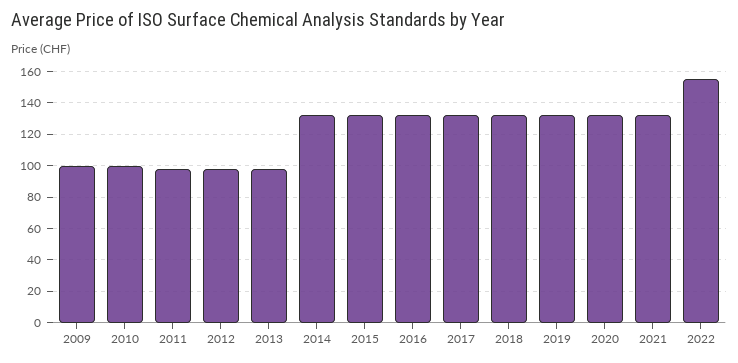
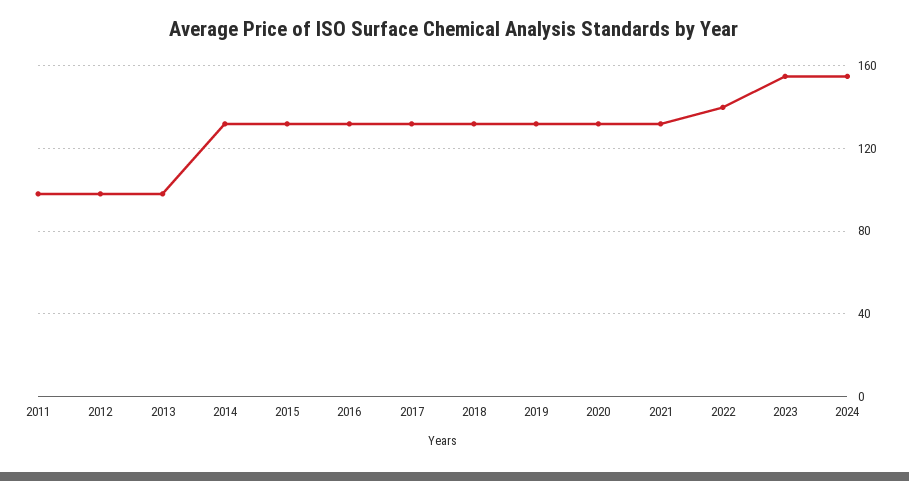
2009: 100 -> none
2010: 100 -> none
2022: 155 -> 140
2023: none -> 155
2024: none -> 155

